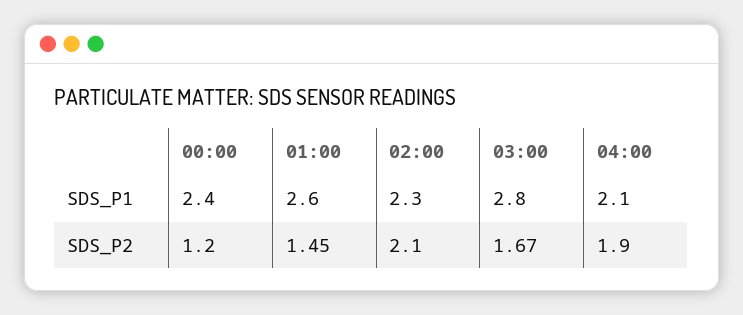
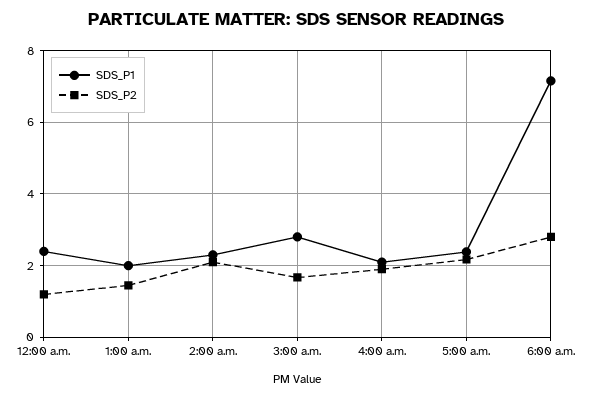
SDS_P1, 01:00: 2.6 -> 2
SDS_P1, 5:00 a.m.: none -> 2.4
SDS_P2, 5:00 a.m.: none -> 2.2
SDS_P1, 6:00 a.m.: none -> 7.2
SDS_P2, 6:00 a.m.: none -> 2.8

